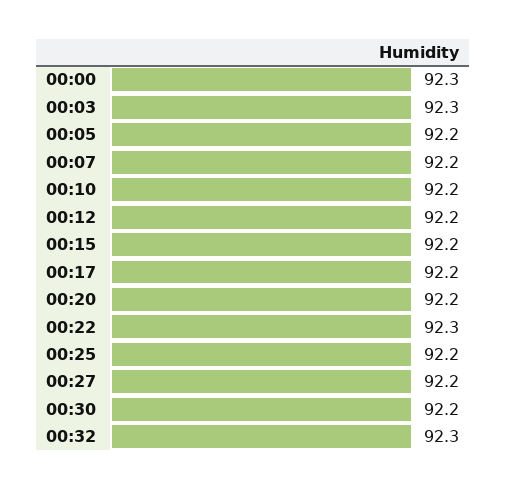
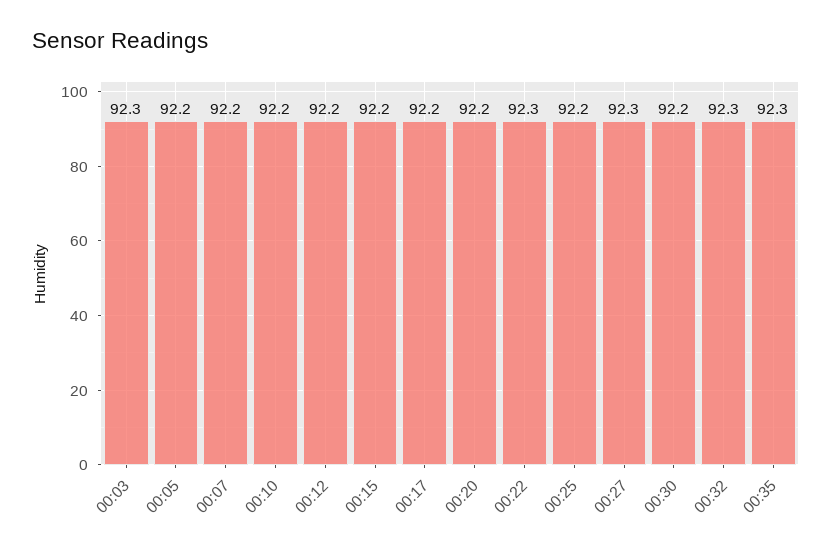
00:00: 92.3 -> none
00:27: 92.2 -> 92.3
00:35: none -> 92.3

